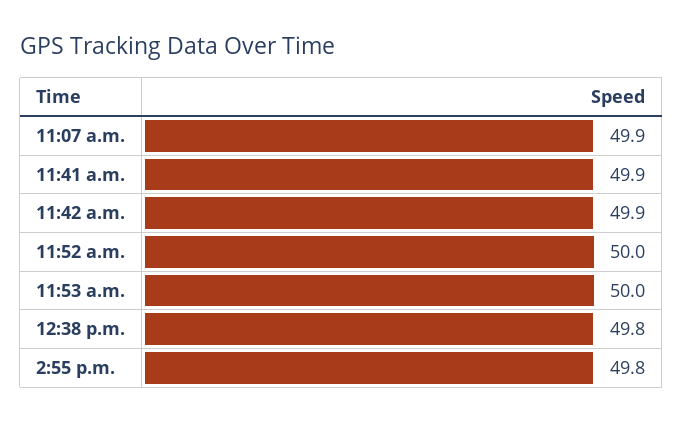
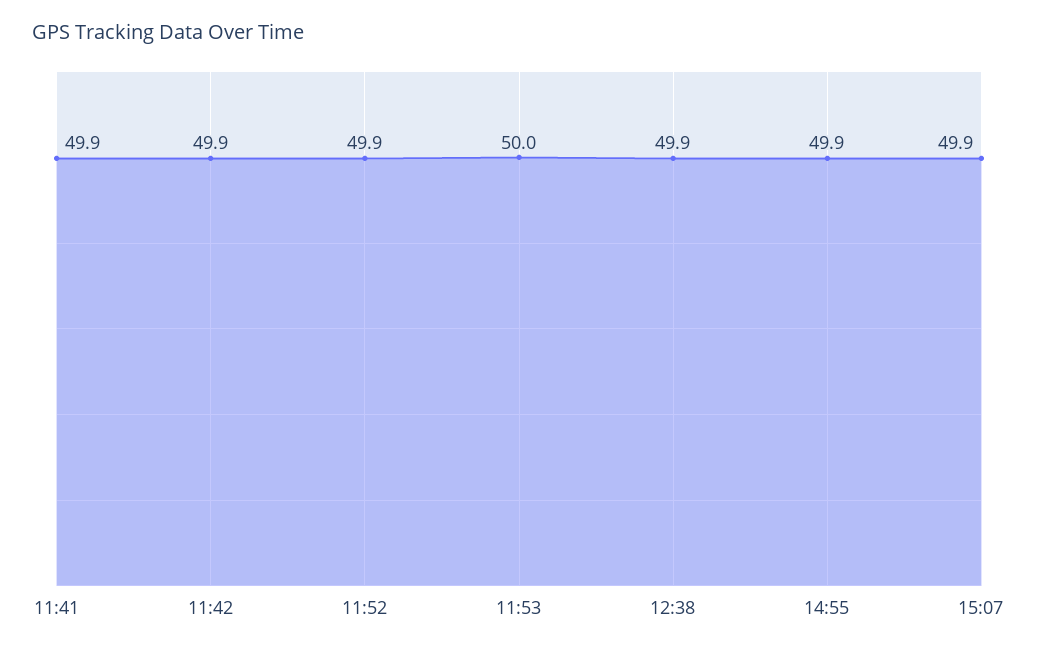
11:07 a.m.: 49.9 -> none
11:52 a.m.: 50 -> 49.9
12:38 p.m.: 49.8 -> 49.9
2:55 p.m.: 49.8 -> 49.9
15:07: none -> 49.9

